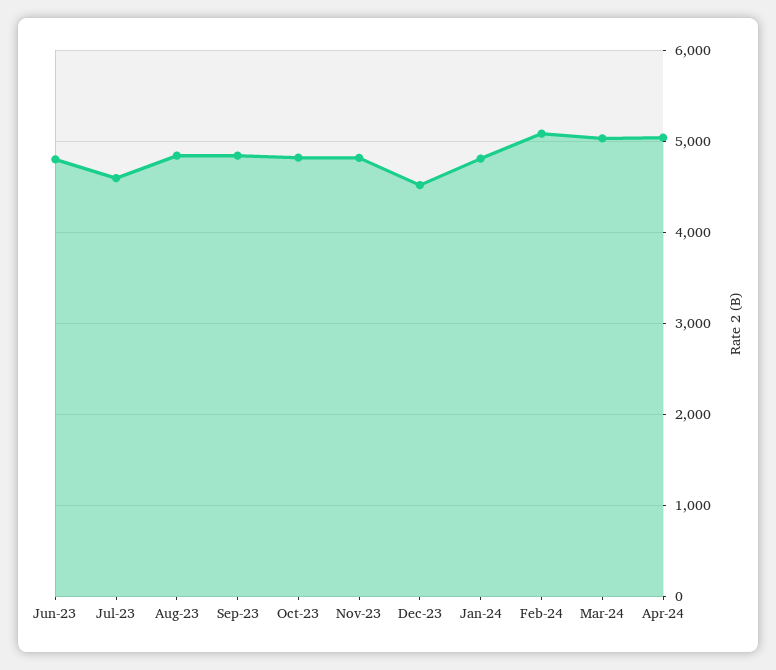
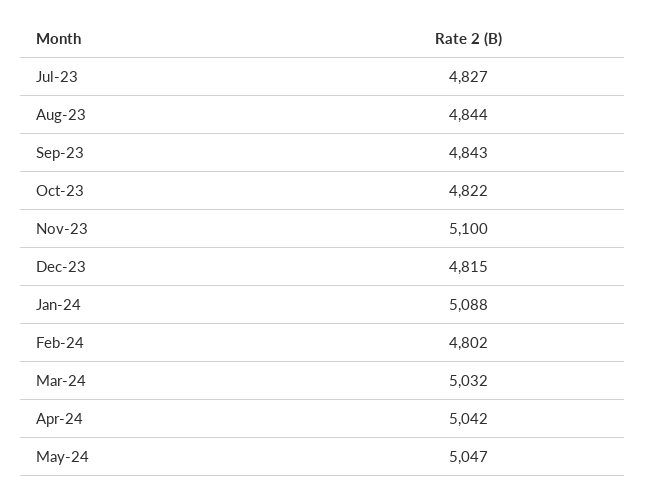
Jun-23: 4800 -> none
Jul-23: 4600 -> 4827
Nov-23: 4800 -> 5100
Dec-23: 4500 -> 4815
Jan-24: 4800 -> 5088
Feb-24: 5100 -> 4802
May-24: none -> 5047

